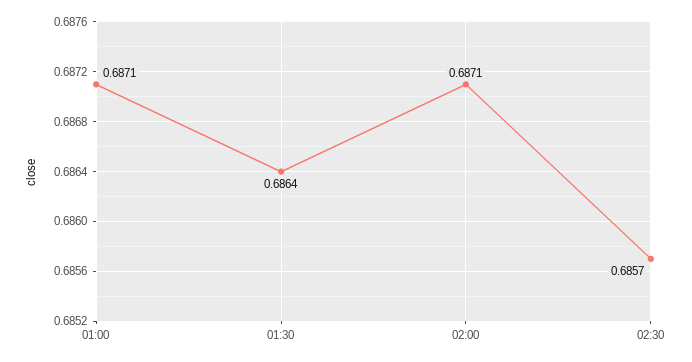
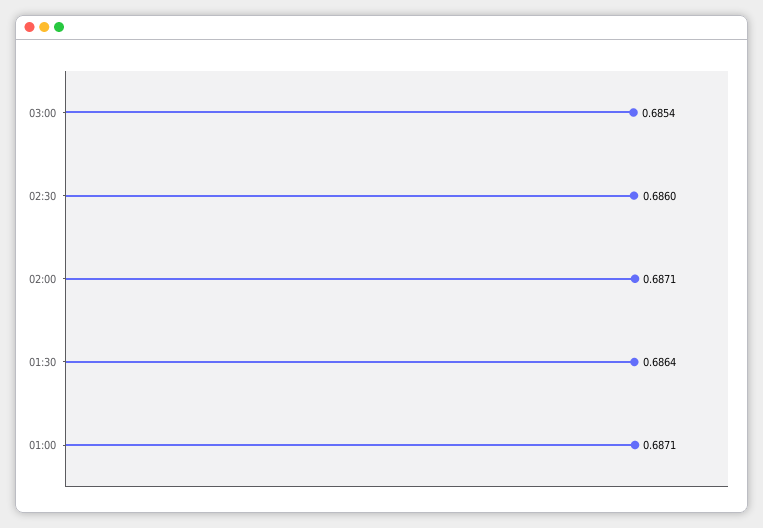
02:30: 0.6857 -> 0.686
03:00: none -> 0.6854

